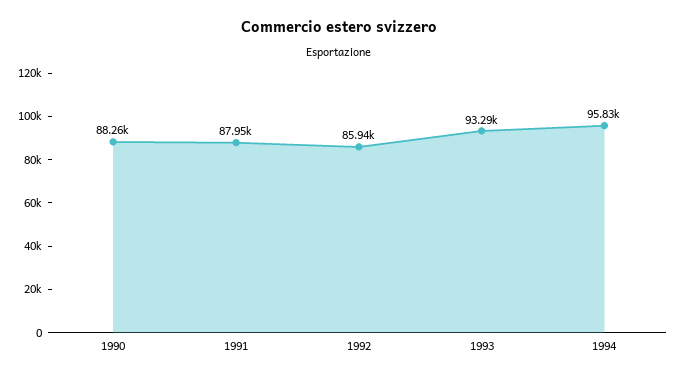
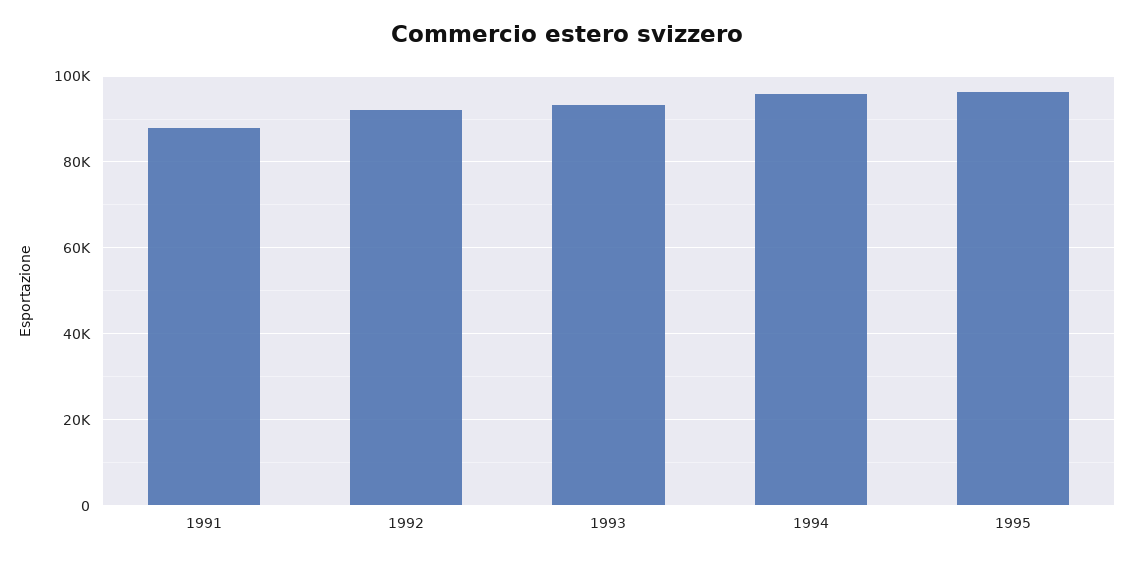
1990: 88260 -> none
1992: 85940 -> 92000
1995: none -> 96000

